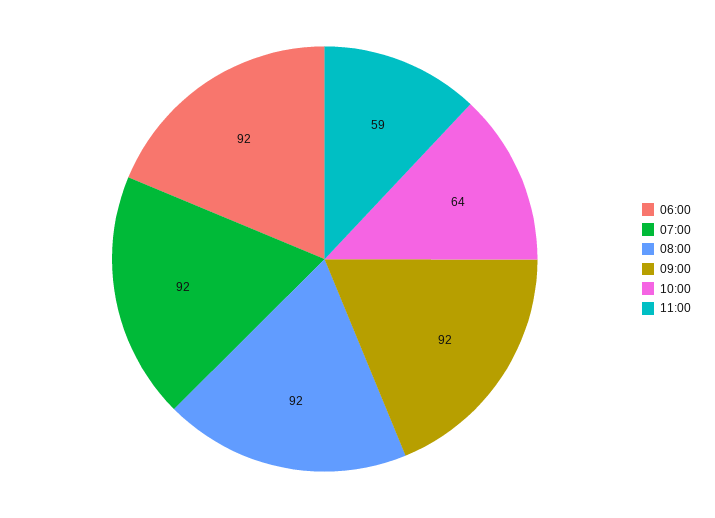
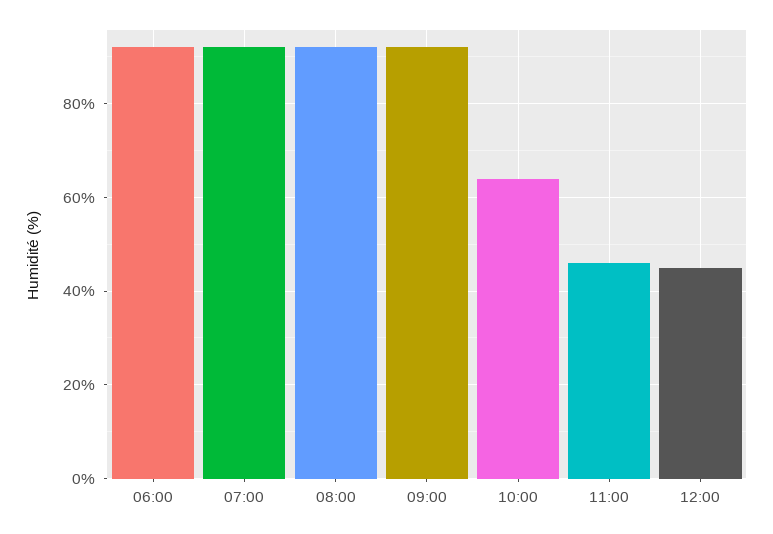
11:00: 59 -> 45
12:00: none -> 45

